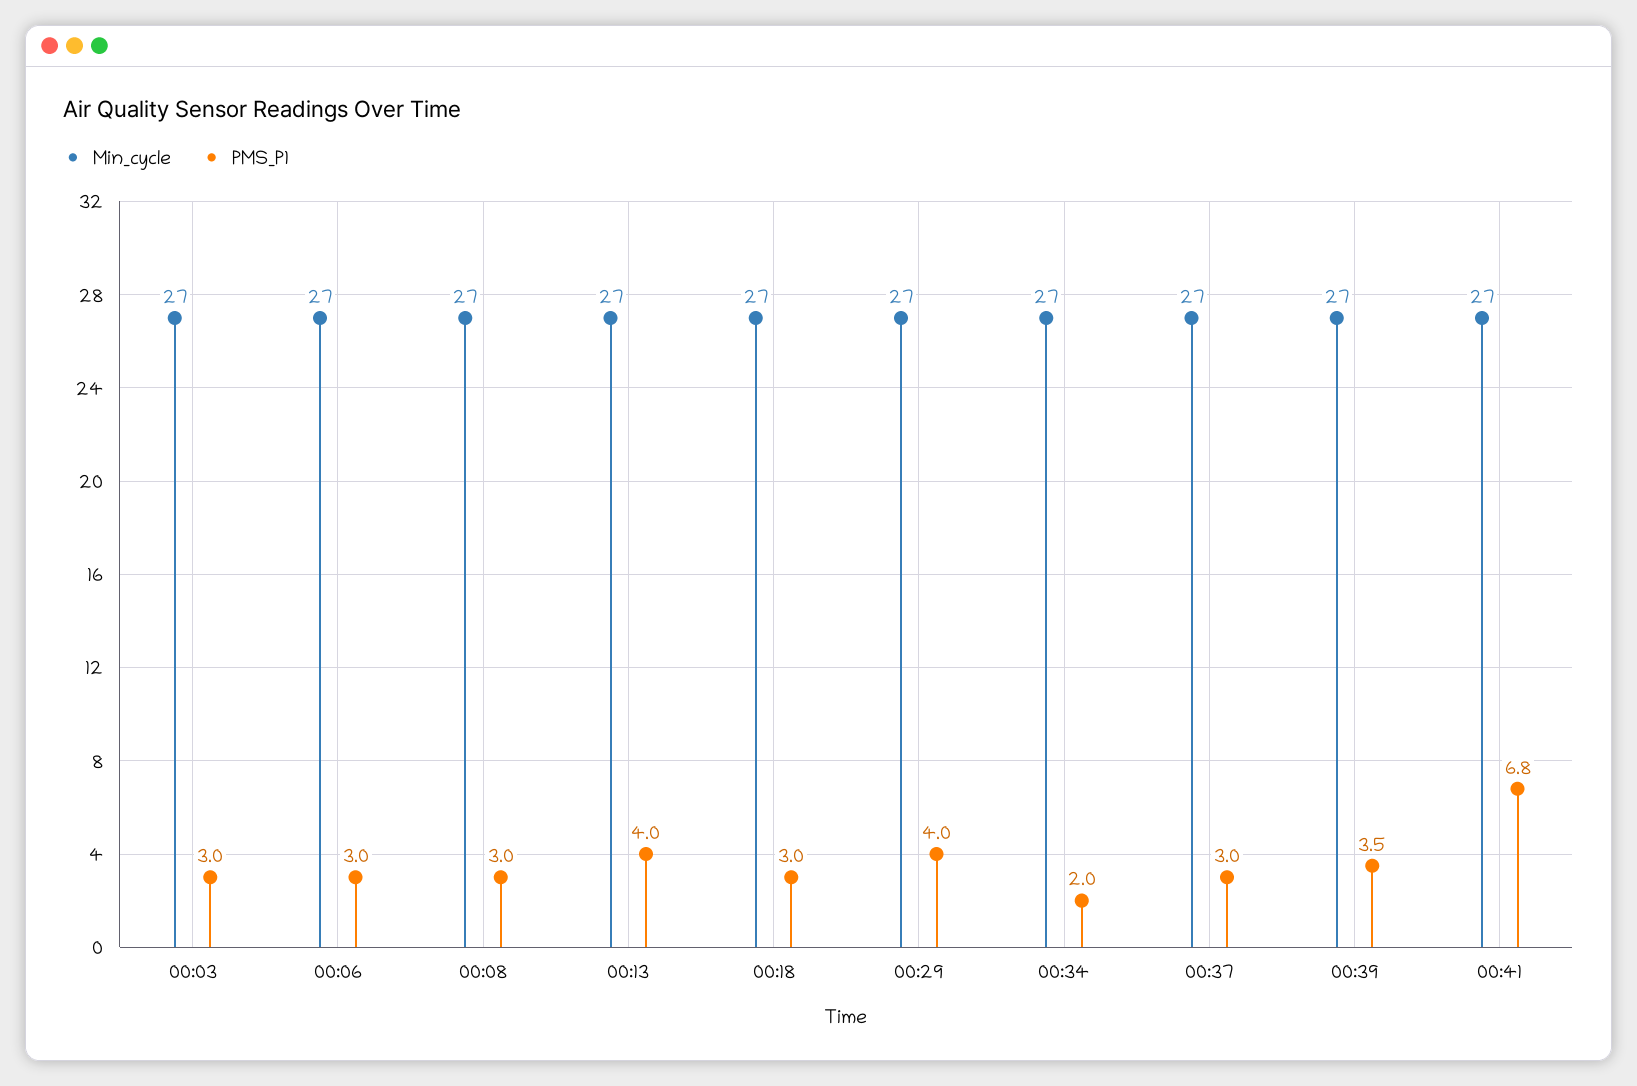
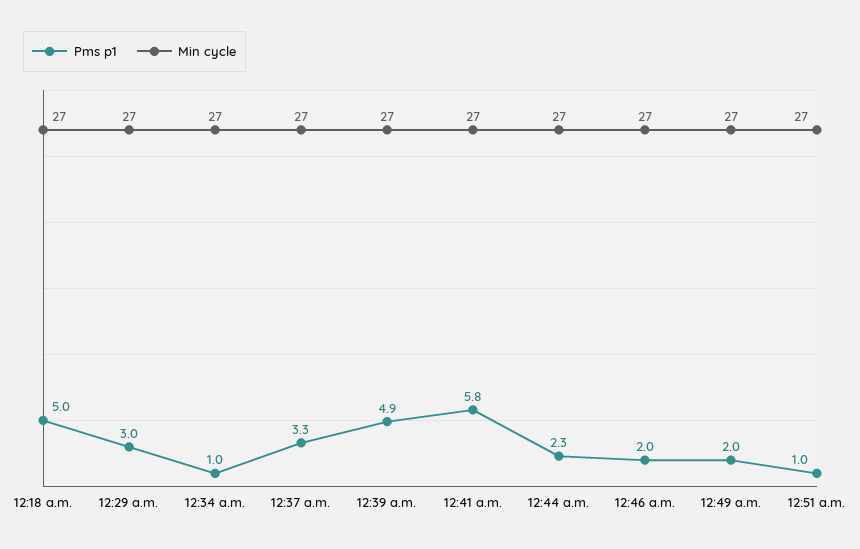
Min_cycle, 00:03: 27 -> none
PMS_P1, 00:03: 3 -> none
Min_cycle, 00:06: 27 -> none
PMS_P1, 00:06: 3 -> none
Min_cycle, 00:08: 27 -> none
PMS_P1, 00:08: 3 -> none
Min_cycle, 00:13: 27 -> none
PMS_P1, 00:13: 4 -> none
PMS_P1, 00:18: 3 -> 5
PMS_P1, 00:29: 4 -> 3
PMS_P1, 00:34: 2 -> 1
PMS_P1, 00:37: 3 -> 3.3
PMS_P1, 00:39: 3.5 -> 4.9
PMS_P1, 00:41: 6.8 -> 5.8
PMS_P1, 12:44 a.m.: none -> 2.3
Min_cycle, 12:44 a.m.: none -> 27
PMS_P1, 12:46 a.m.: none -> 2
Min_cycle, 12:46 a.m.: none -> 27
PMS_P1, 12:49 a.m.: none -> 2
Min_cycle, 12:49 a.m.: none -> 27
PMS_P1, 12:51 a.m.: none -> 1
Min_cycle, 12:51 a.m.: none -> 27

